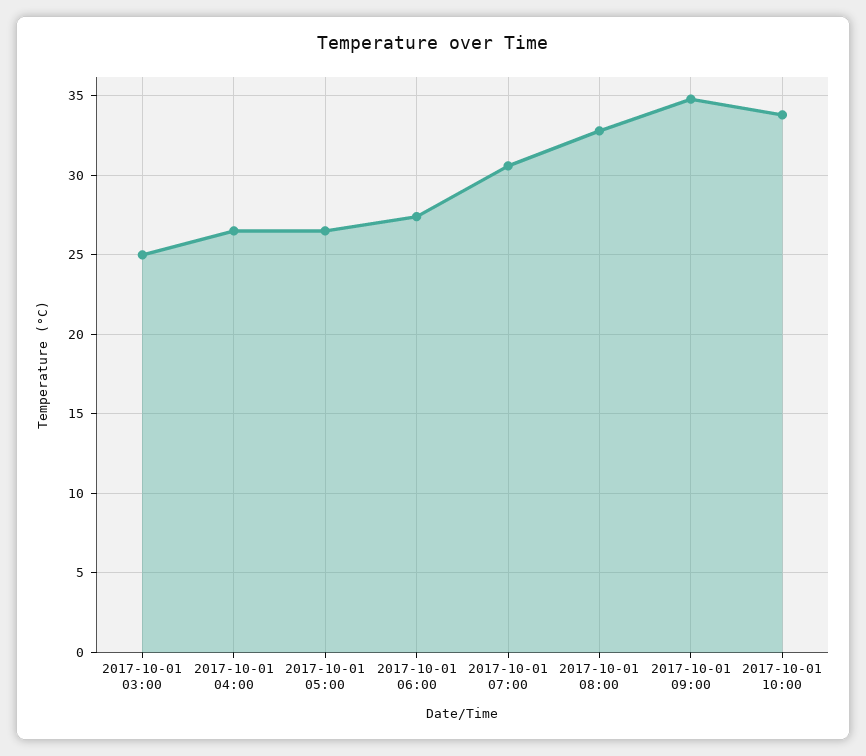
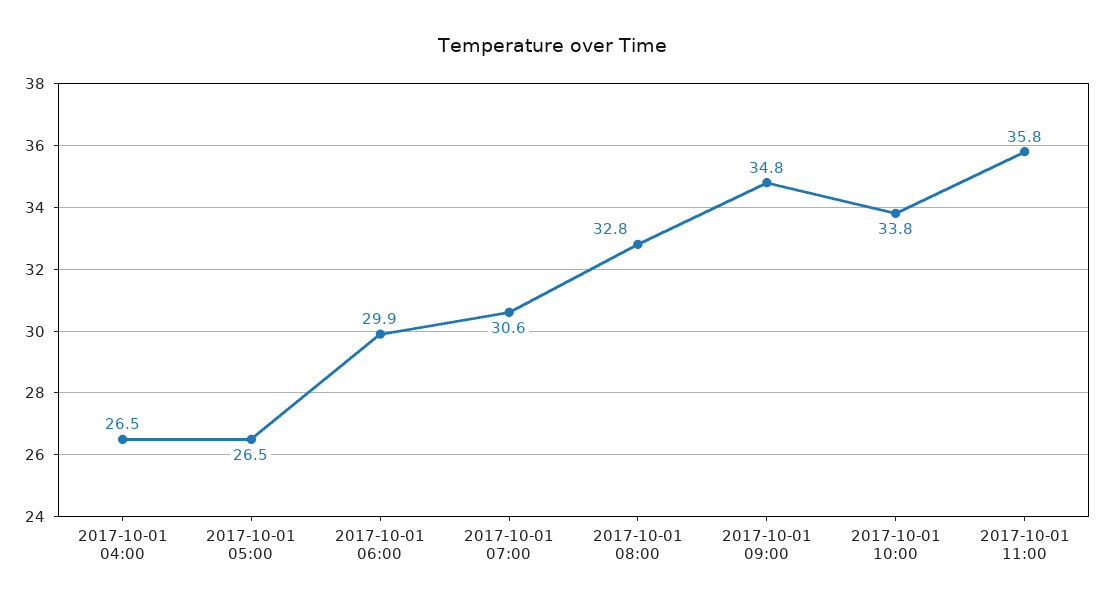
2017-10-01 03:00: 25 -> none
2017-10-01 06:00: 27.5 -> 29.9
2017-10-01 11:00: none -> 35.8

